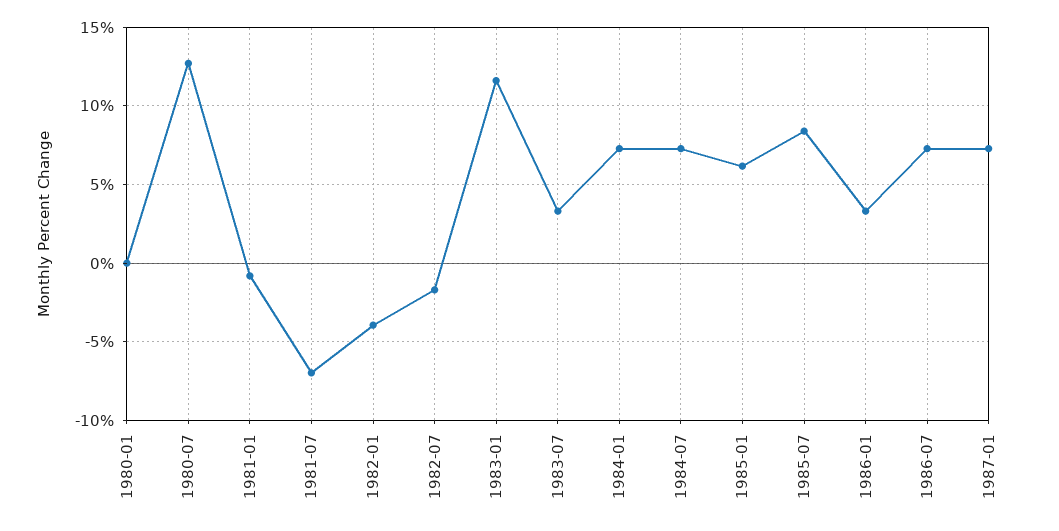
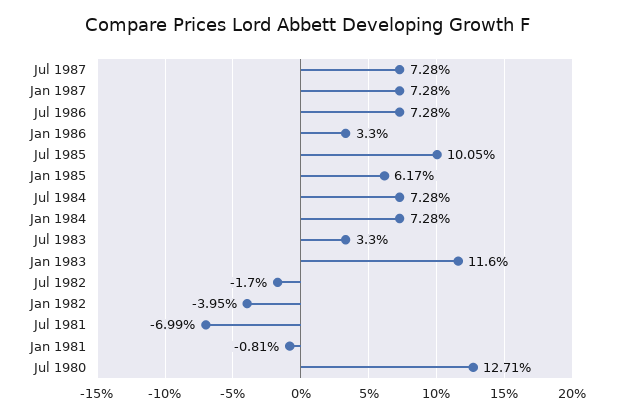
1980-01: 0 -> none
1985-07: 8.5 -> 10.05
Jul 1987: none -> 7.28

